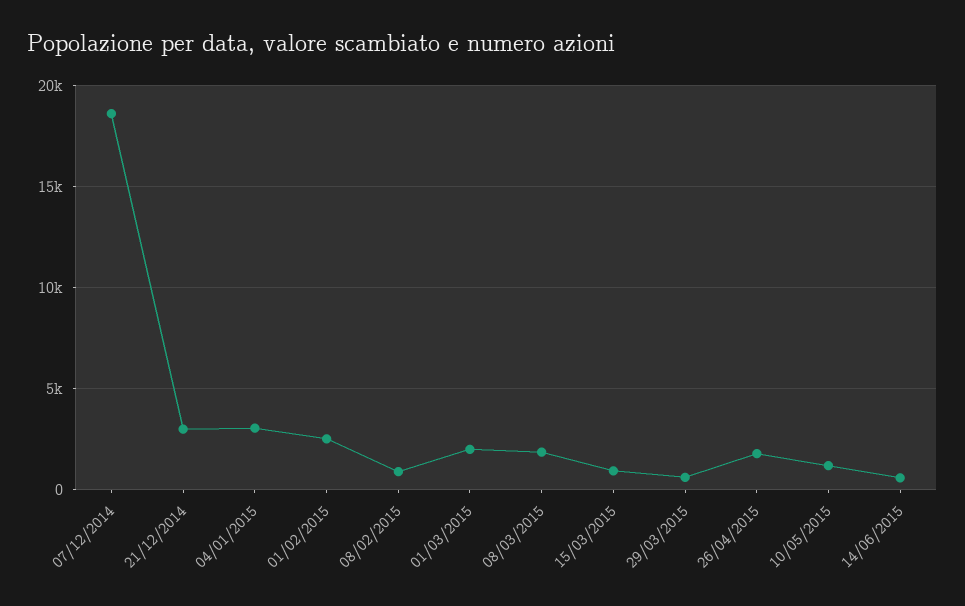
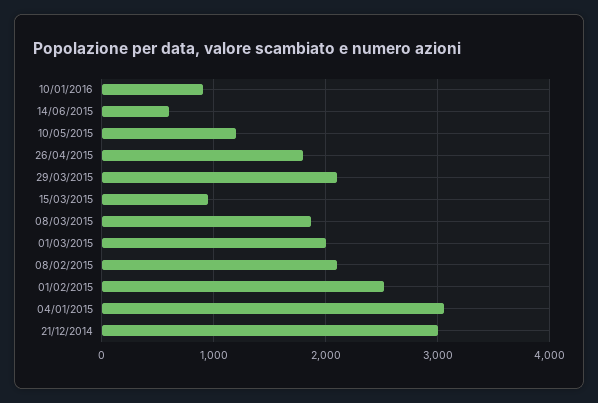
07/12/2014: 18500 -> none
08/02/2015: 1000 -> 2100
29/03/2015: 500 -> 2100
10/01/2016: none -> 900

